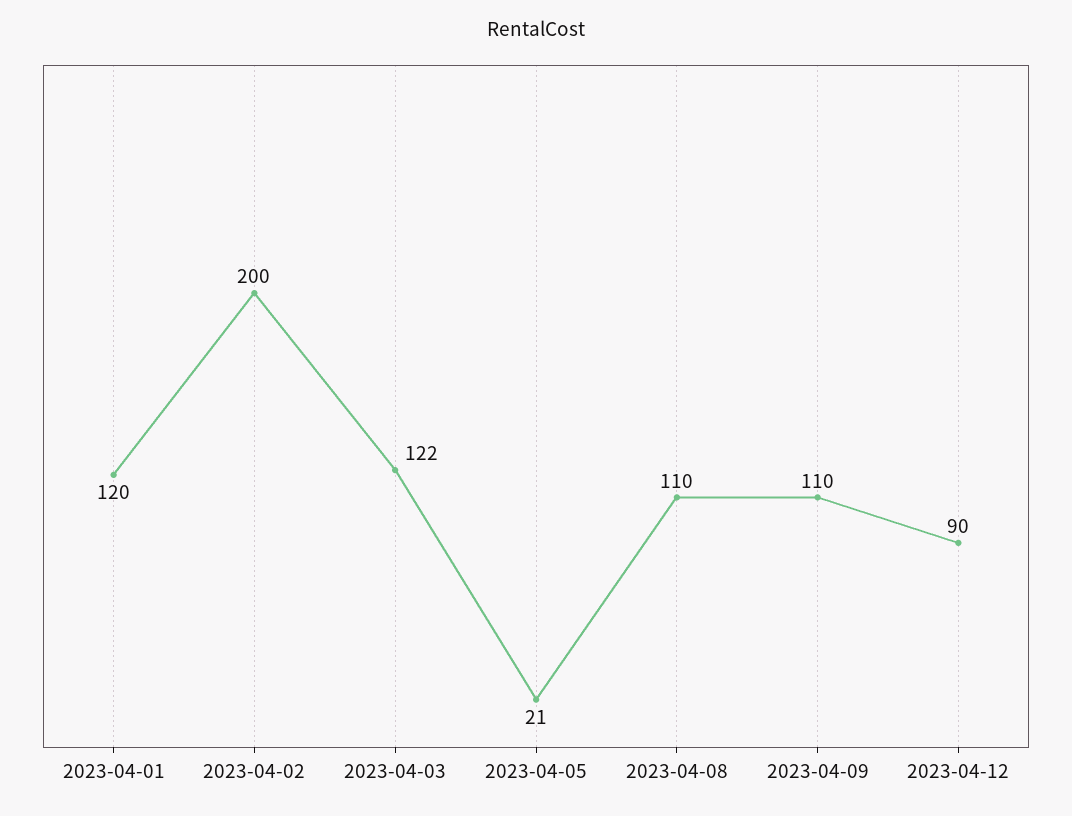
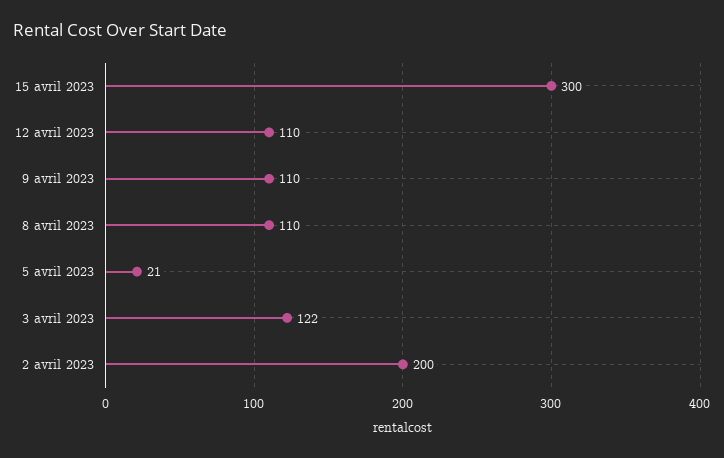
2023-04-01: 120 -> none
2023-04-12: 90 -> 110
15 avril 2023: none -> 300

